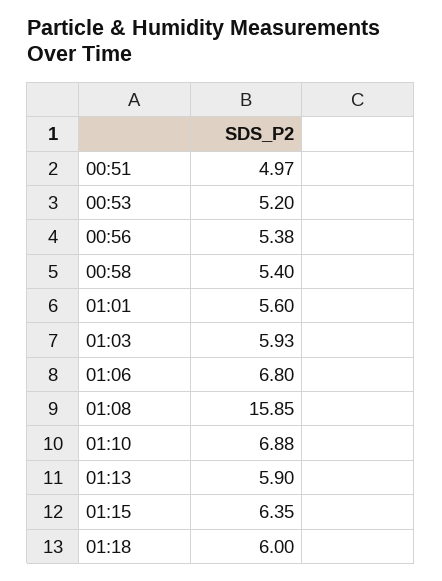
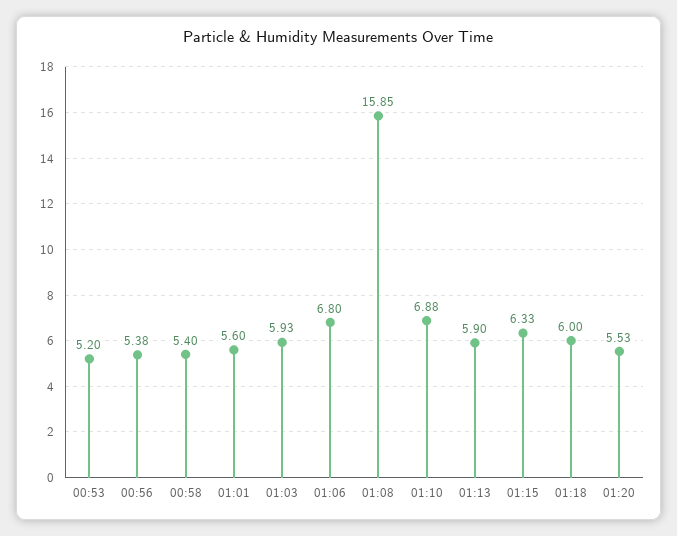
00:51: 4.97 -> none
01:15: 6.35 -> 6.33
01:20: none -> 5.53

